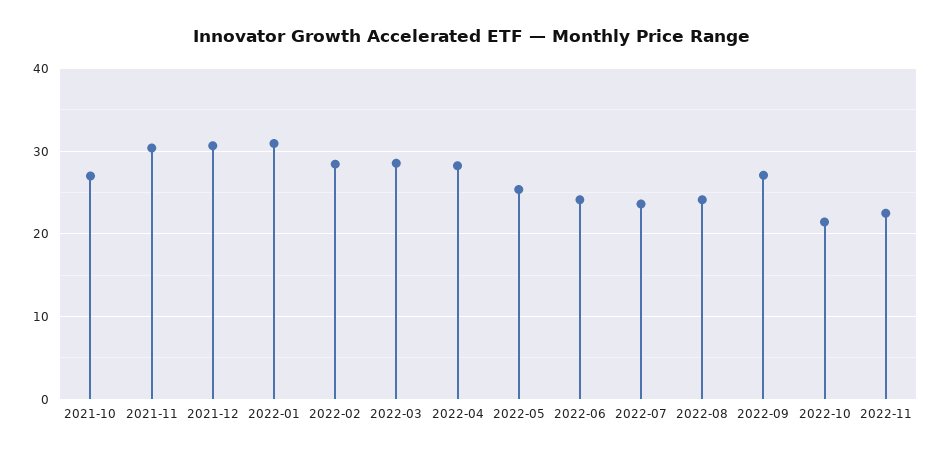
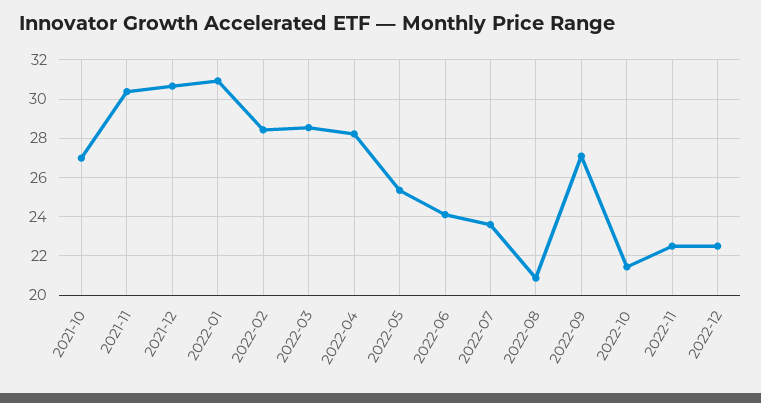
2022-08: 24 -> 21
2022-12: none -> 22.5

